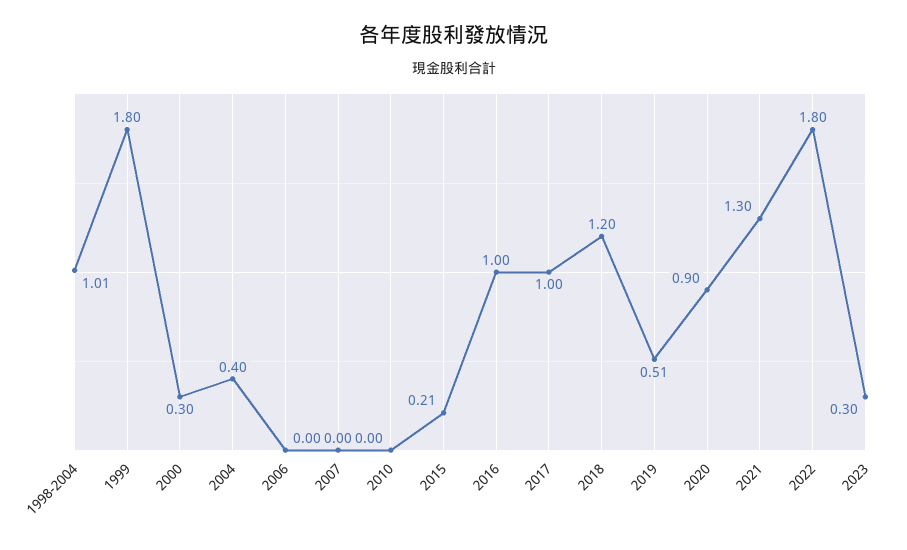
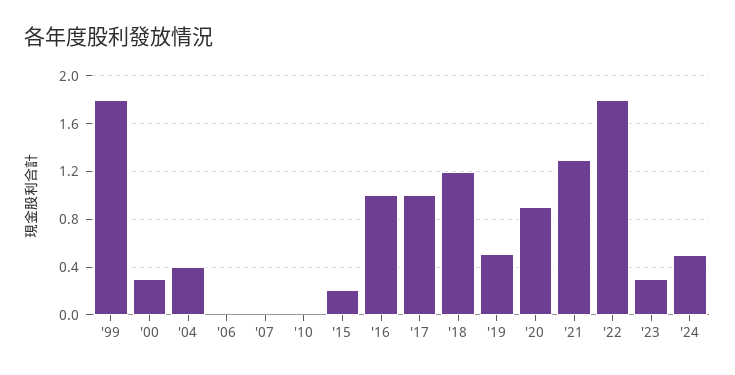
1998-2004: 1.01 -> none
'24: none -> 0.5

